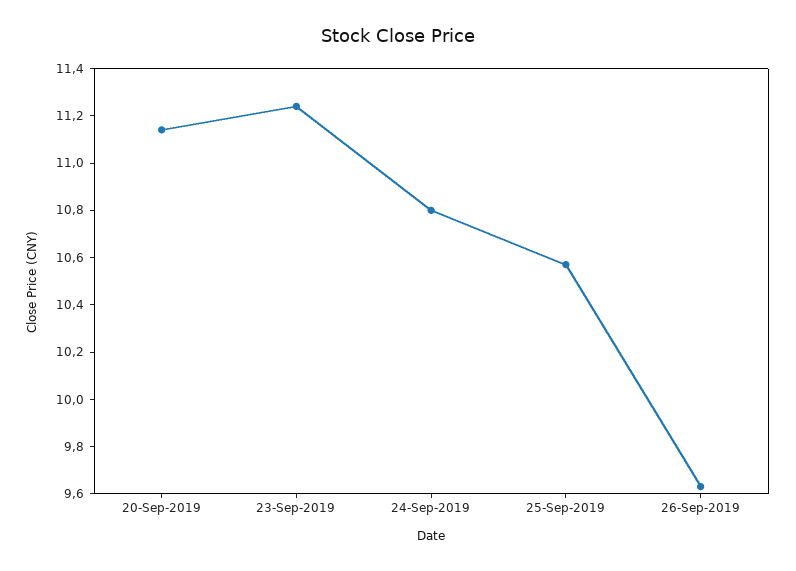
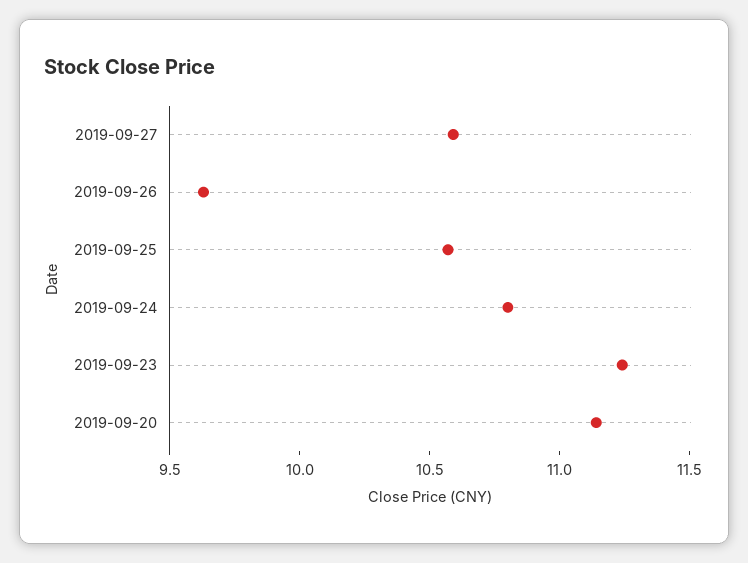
2019-09-27: none -> 10.6

